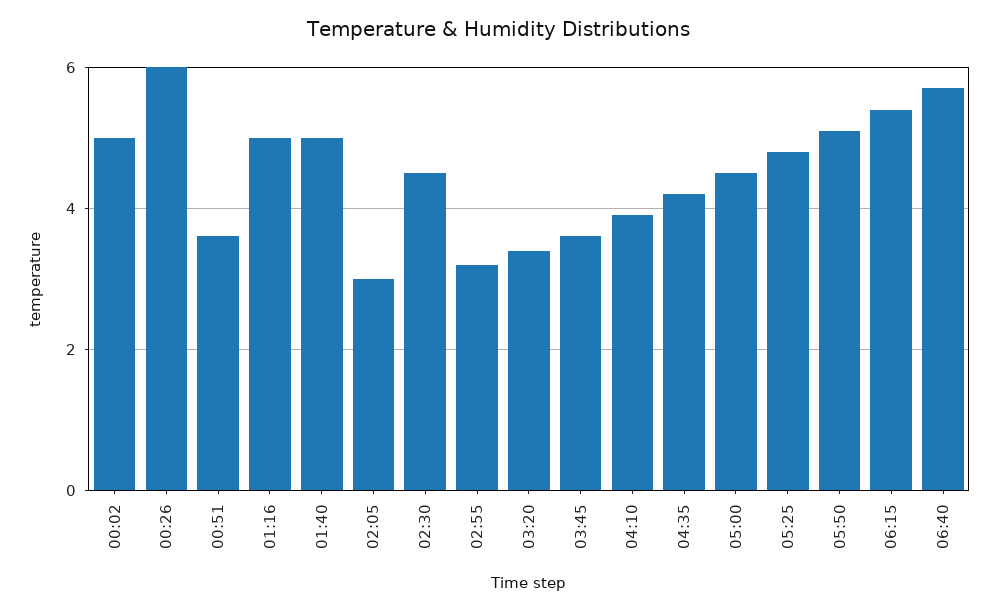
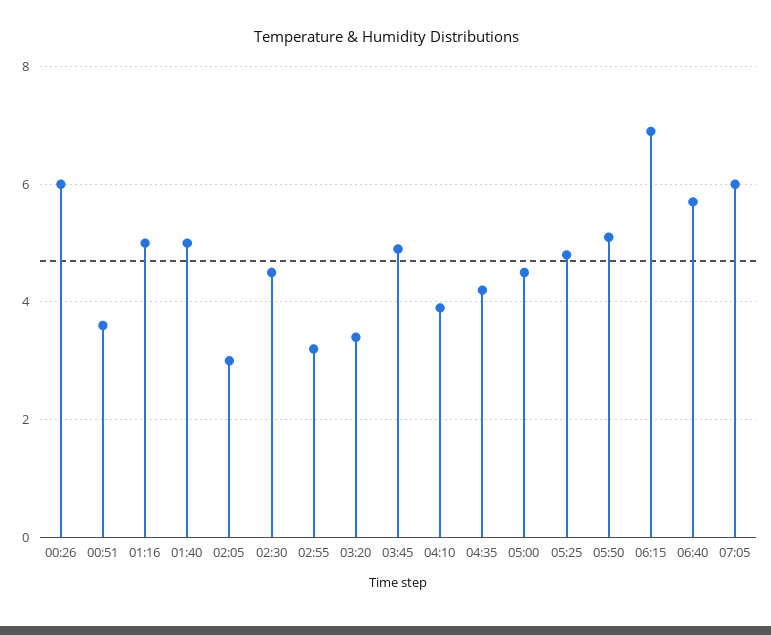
00:02: 5 -> none
03:45: 3.5 -> 5
06:15: 5.5 -> 7
07:05: none -> 6

